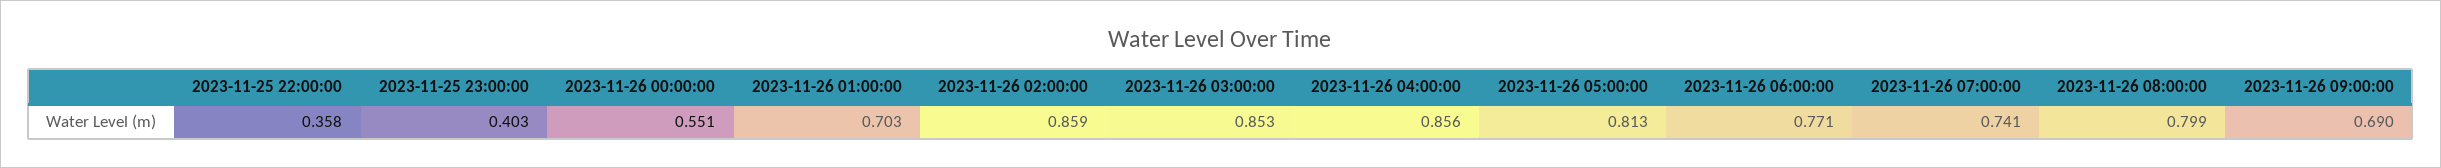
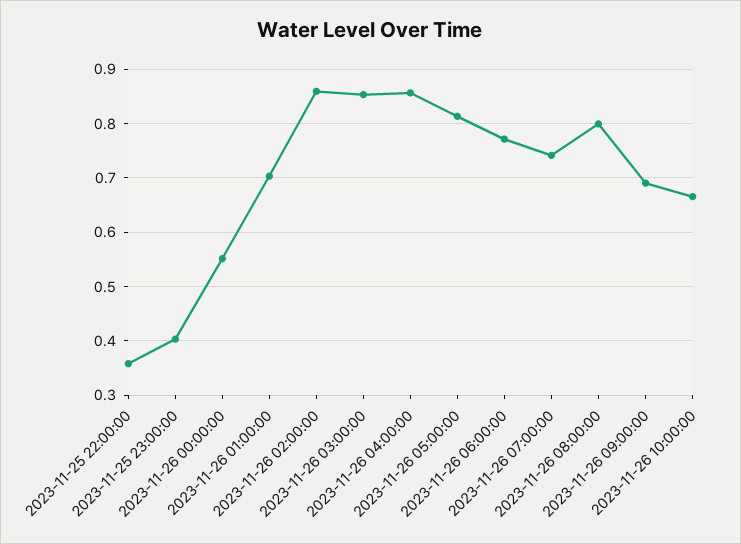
2023-11-26 10:00:00: none -> 0.66

